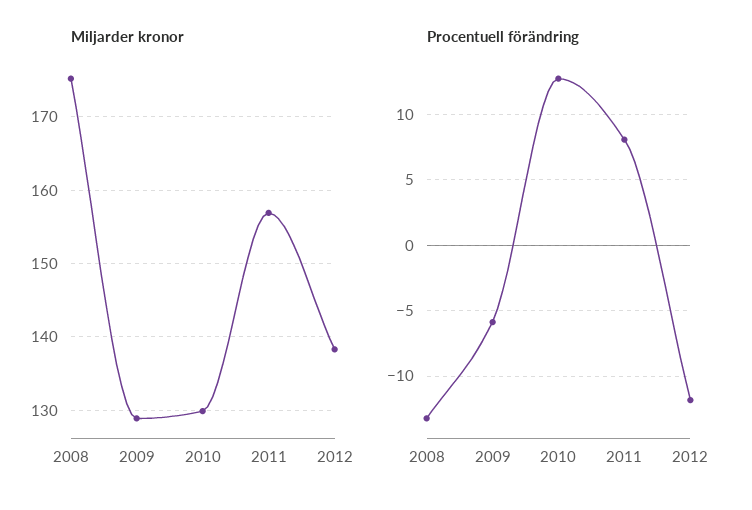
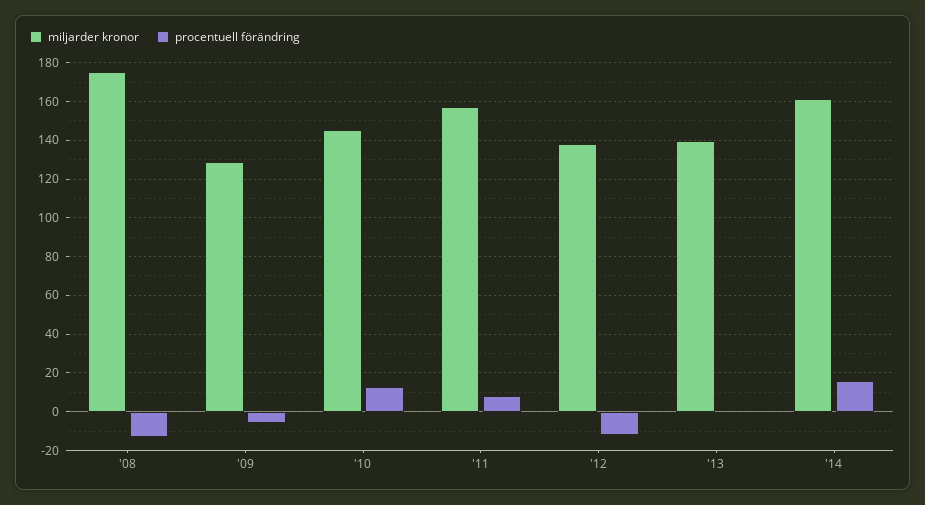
Miljarder kronor, 2010: 130 -> 145
Miljarder kronor, '13: none -> 140
Procentuell förändring, '13: none -> 0
Miljarder kronor, '14: none -> 160
Procentuell förändring, '14: none -> 15

